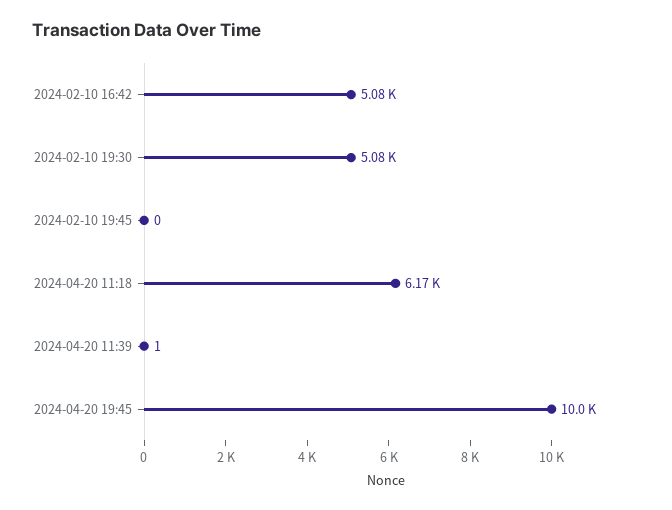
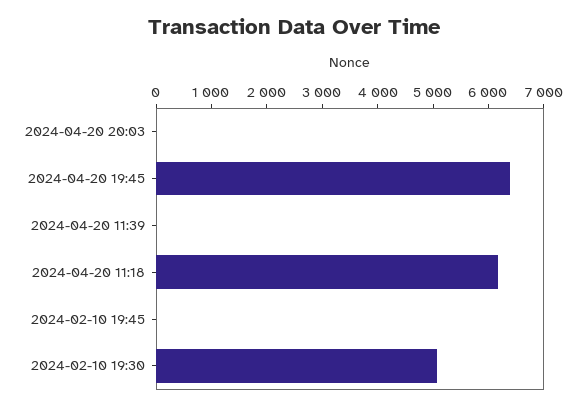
2024-02-10 16:42: 5080 -> none
2024-04-20 19:45: 10000 -> 6400
2024-04-20 20:03: none -> 0

